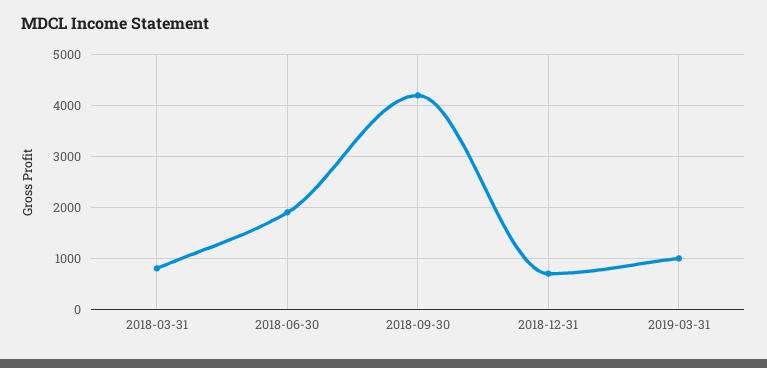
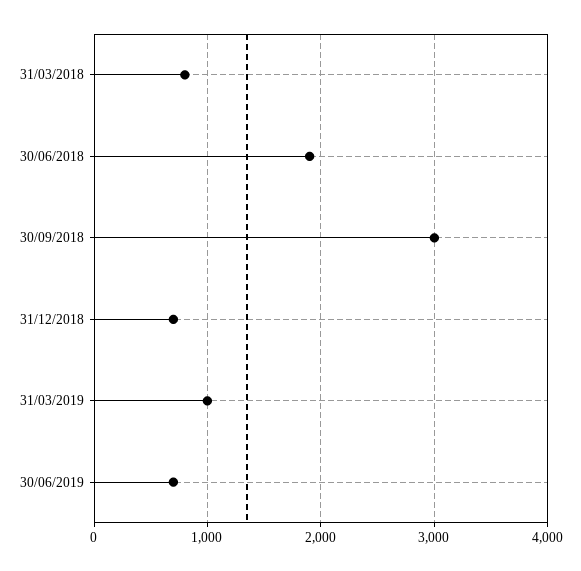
2018-09-30: 4200 -> 3000
30/06/2019: none -> 700

